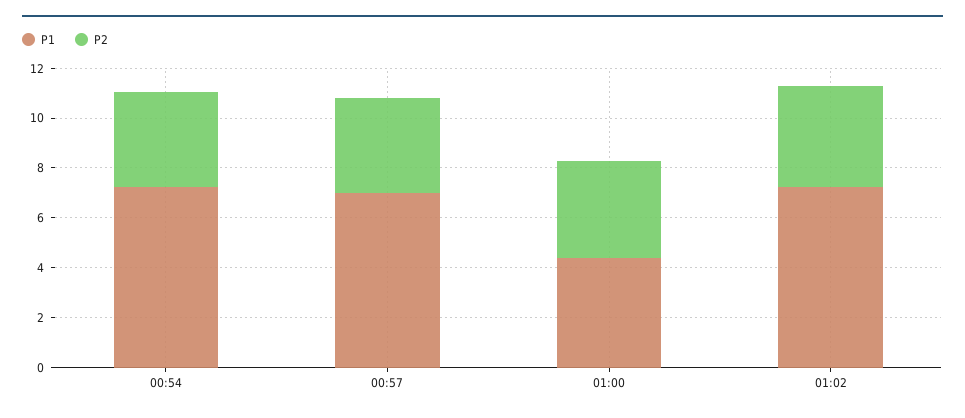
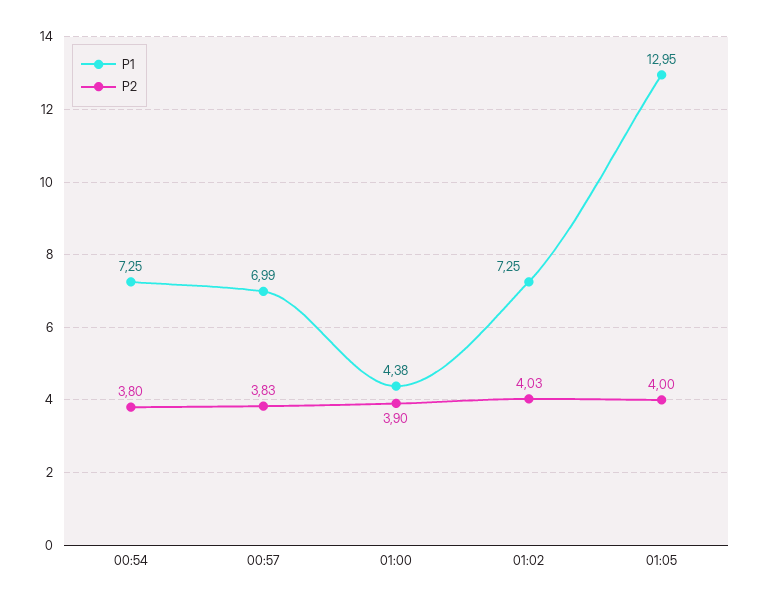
P1, 01:05: none -> 12.95
P2, 01:05: none -> 4

